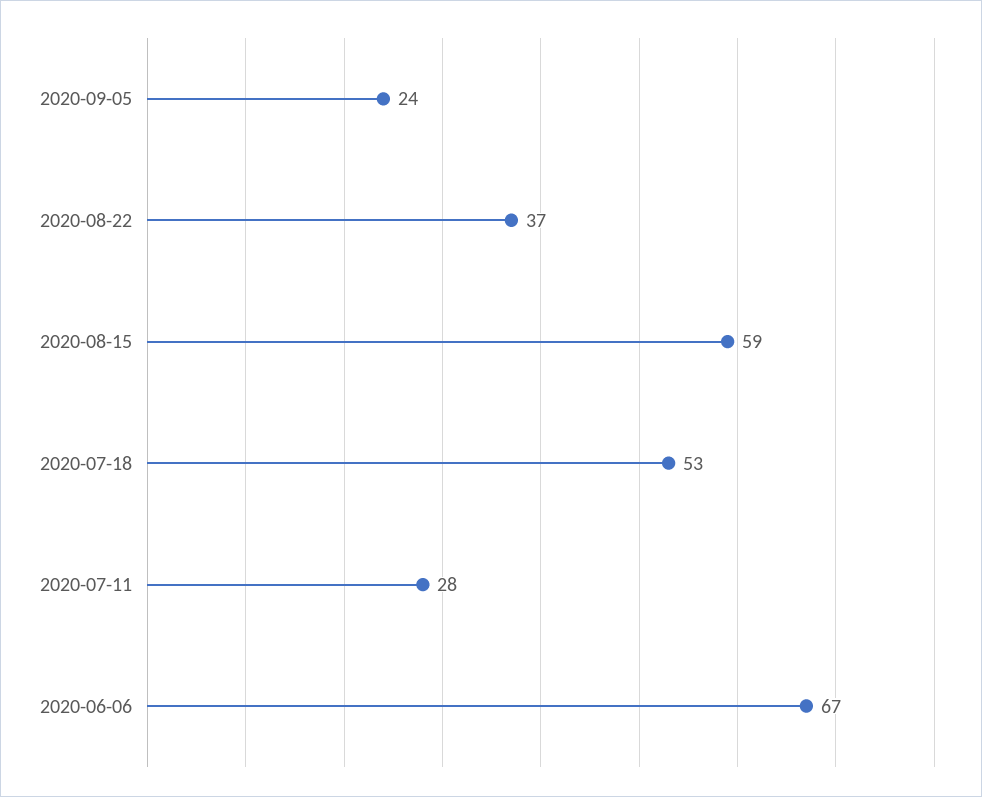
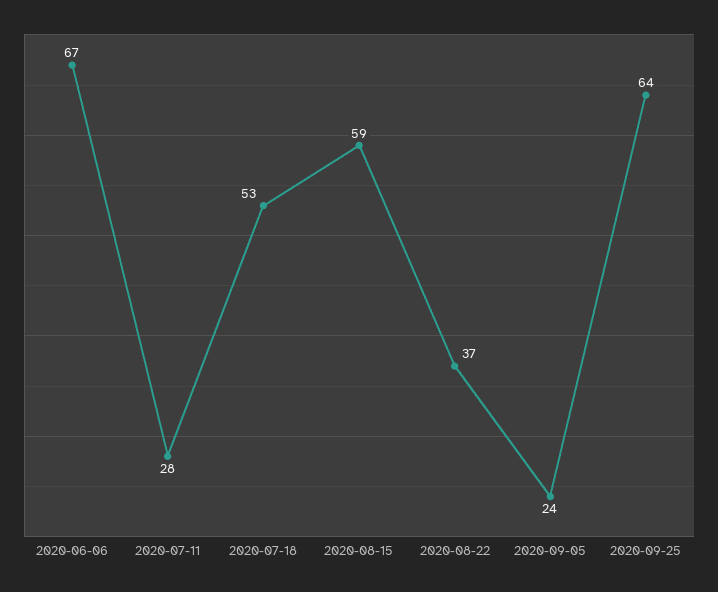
2020-09-25: none -> 64

